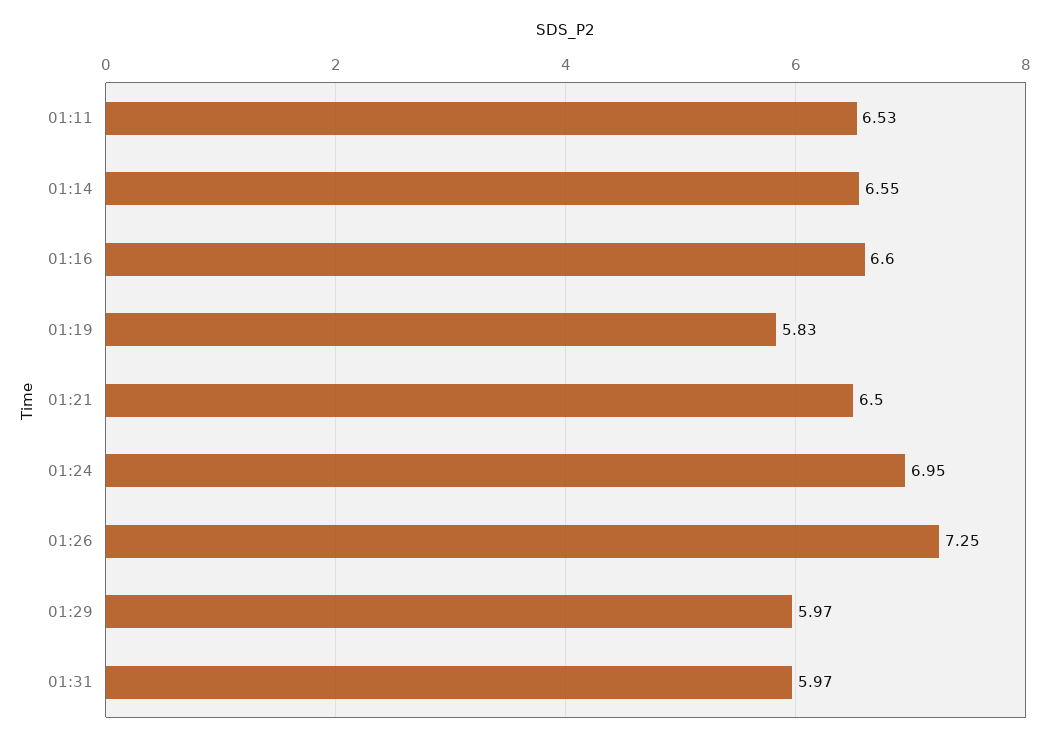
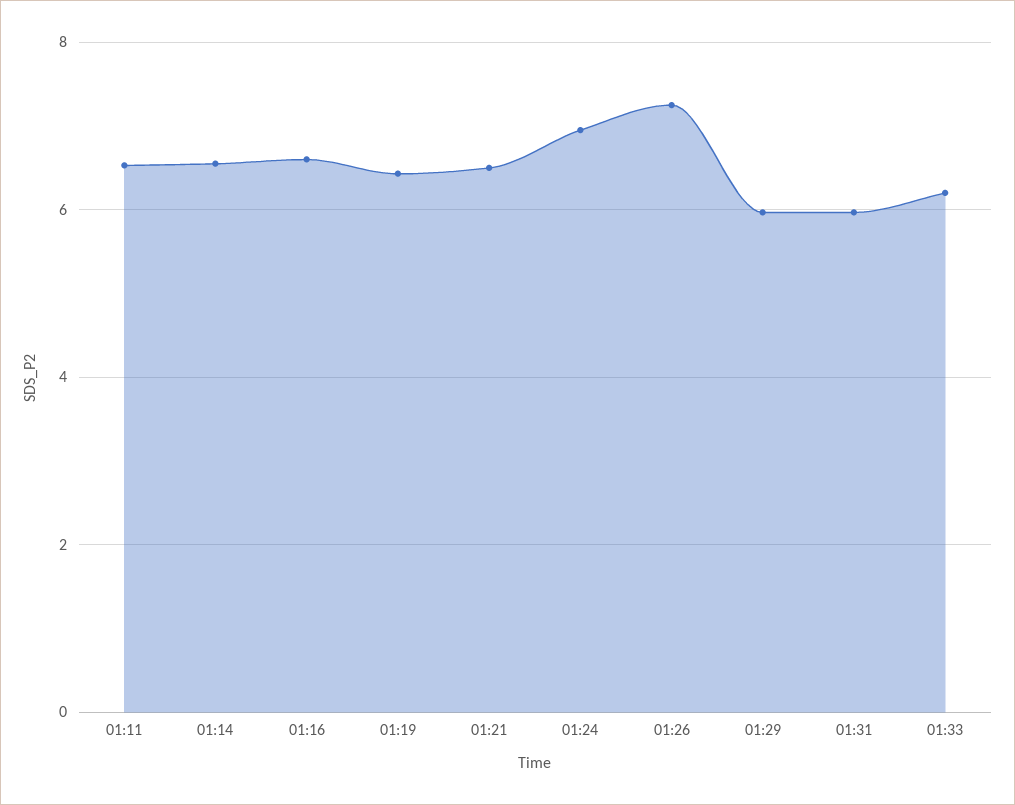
01:19: 5.83 -> 6.4
01:33: none -> 6.2

